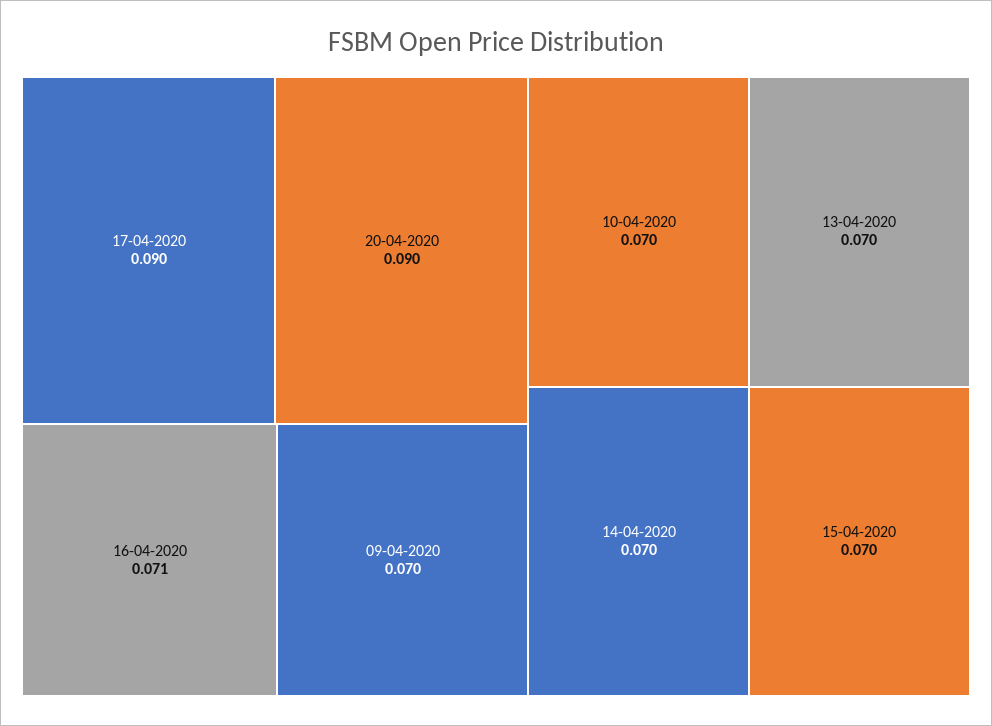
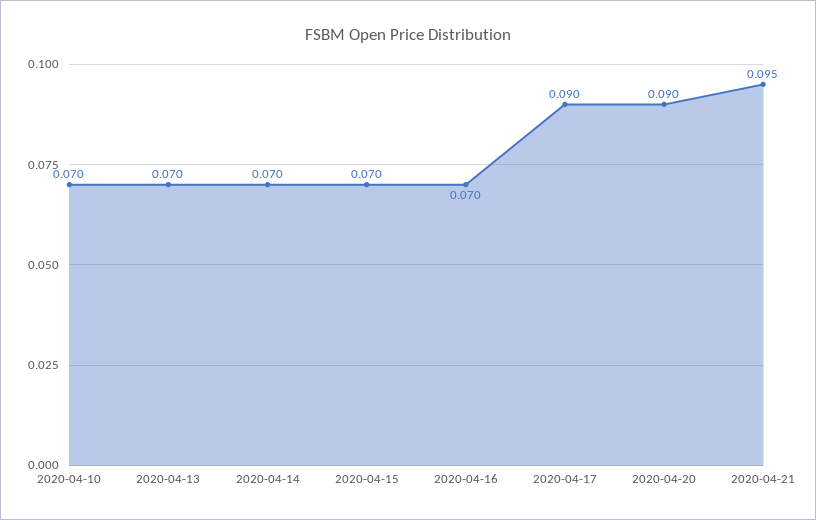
16-04-2020: 0.071 -> 0.07
09-04-2020: 0.07 -> none
2020-04-21: none -> 0.095

